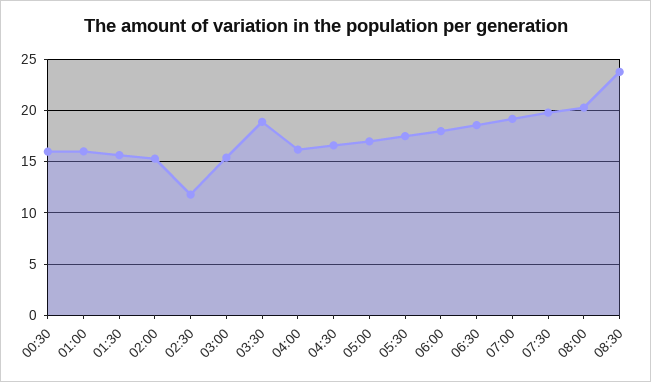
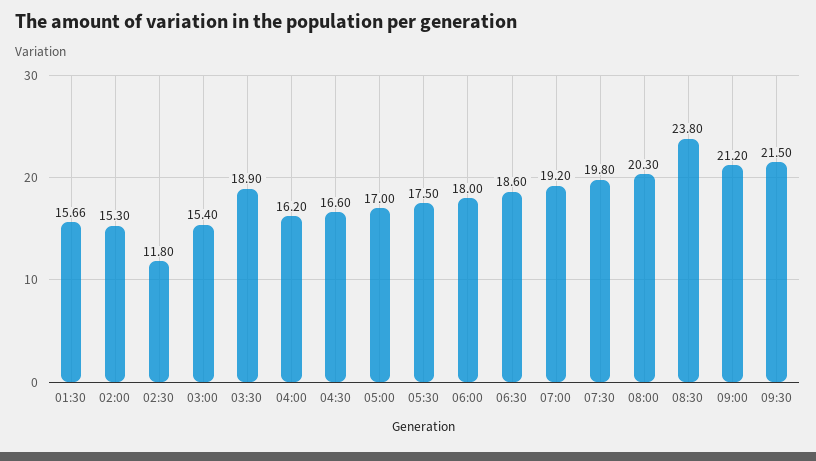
00:30: 16 -> none
01:00: 16 -> none
09:00: none -> 21.2
09:30: none -> 21.5

